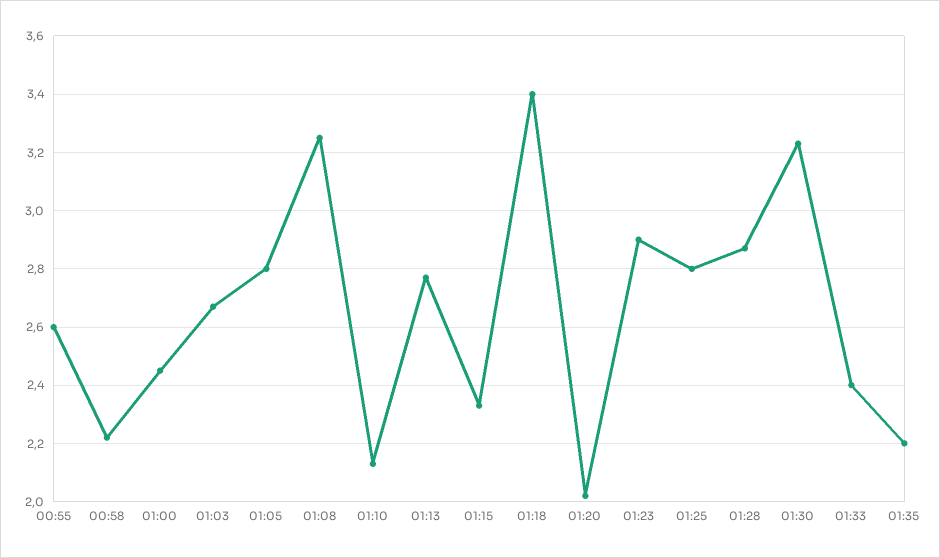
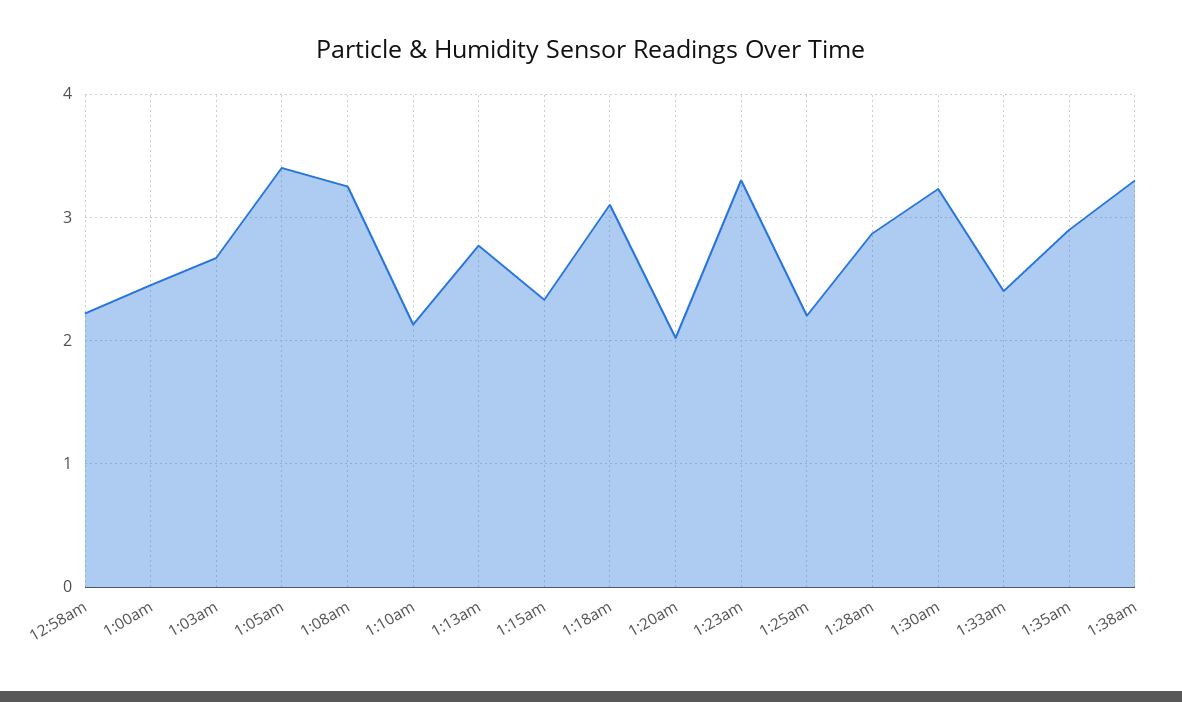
00:55: 2.6 -> none
01:05: 2.8 -> 3.4
01:18: 3.4 -> 3.1
01:23: 2.9 -> 3.3
01:25: 2.8 -> 2.2
01:35: 2.2 -> 2.9
1:38am: none -> 3.3

